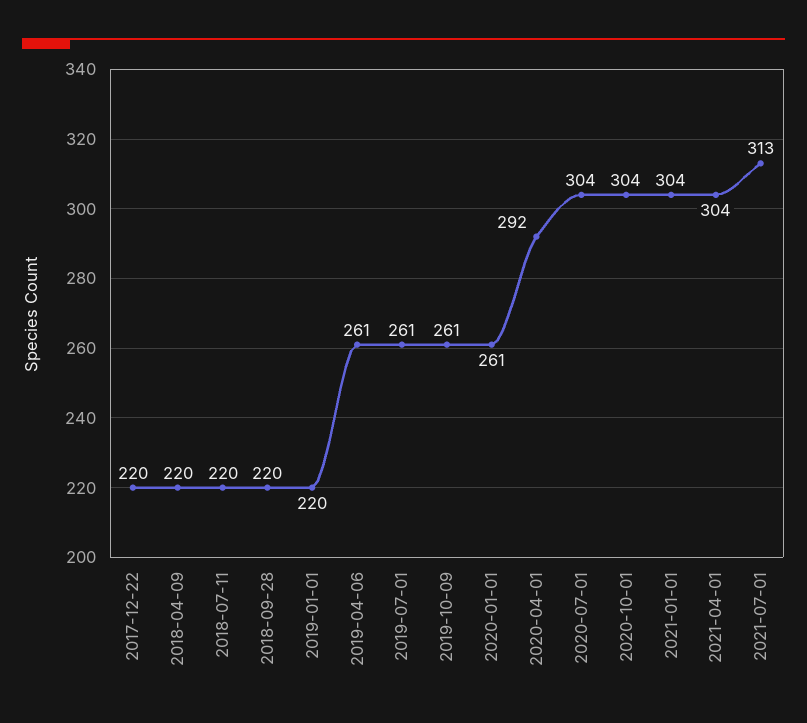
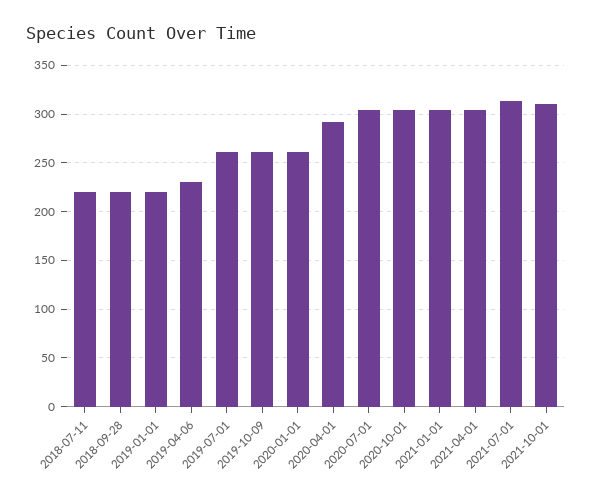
2017-12-22: 220 -> none
2018-04-09: 220 -> none
2019-04-06: 261 -> 230
2021-10-01: none -> 310

